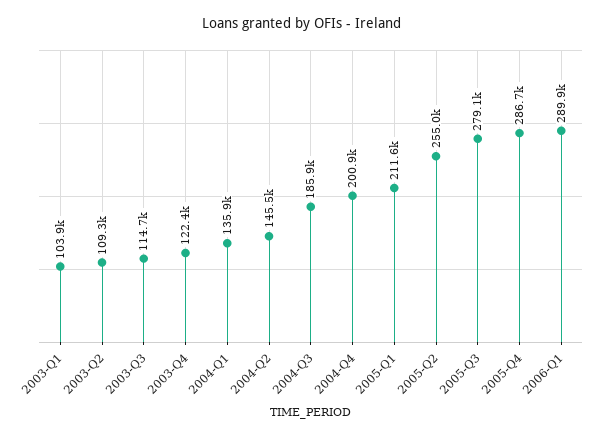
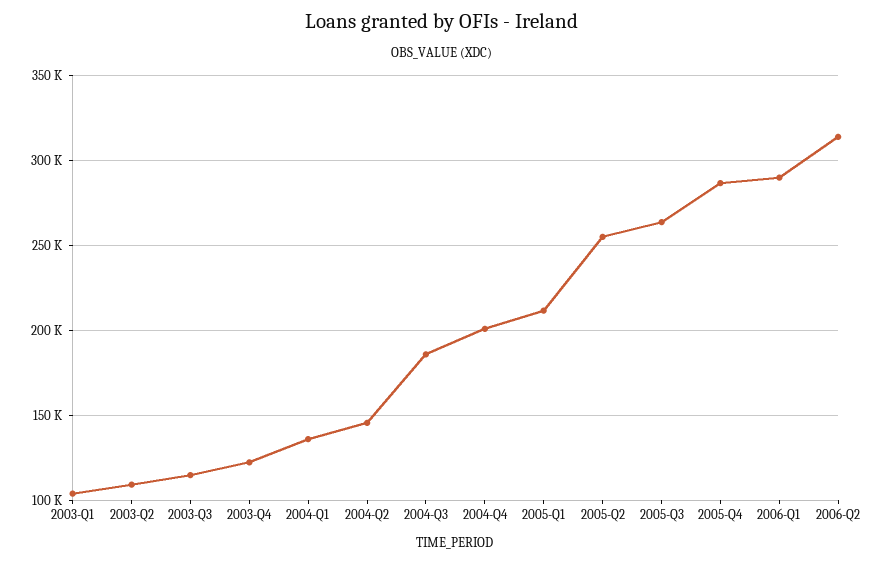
2005-Q3: 279100 -> 265000
2006-Q2: none -> 315000

